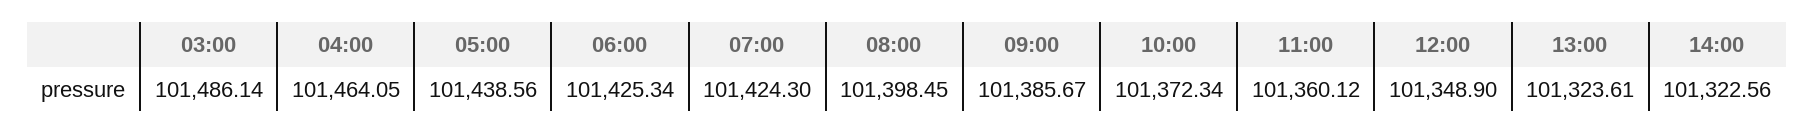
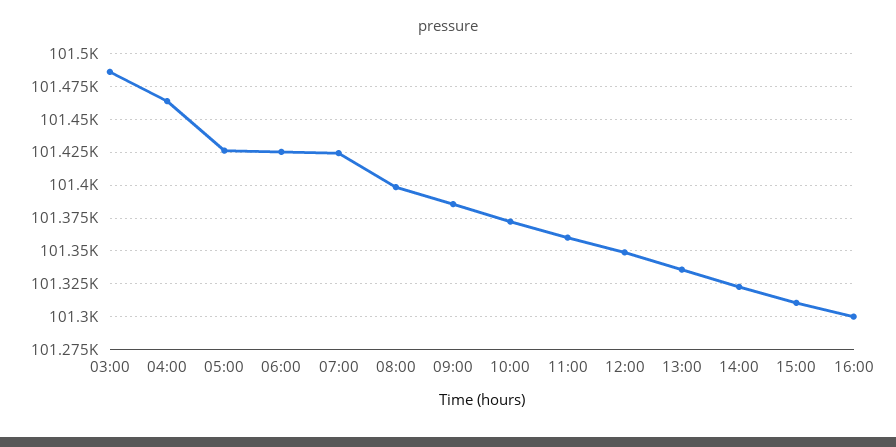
05:00: 101438.56 -> 101425
13:00: 101323.61 -> 101335
15:00: none -> 101310
16:00: none -> 101300

